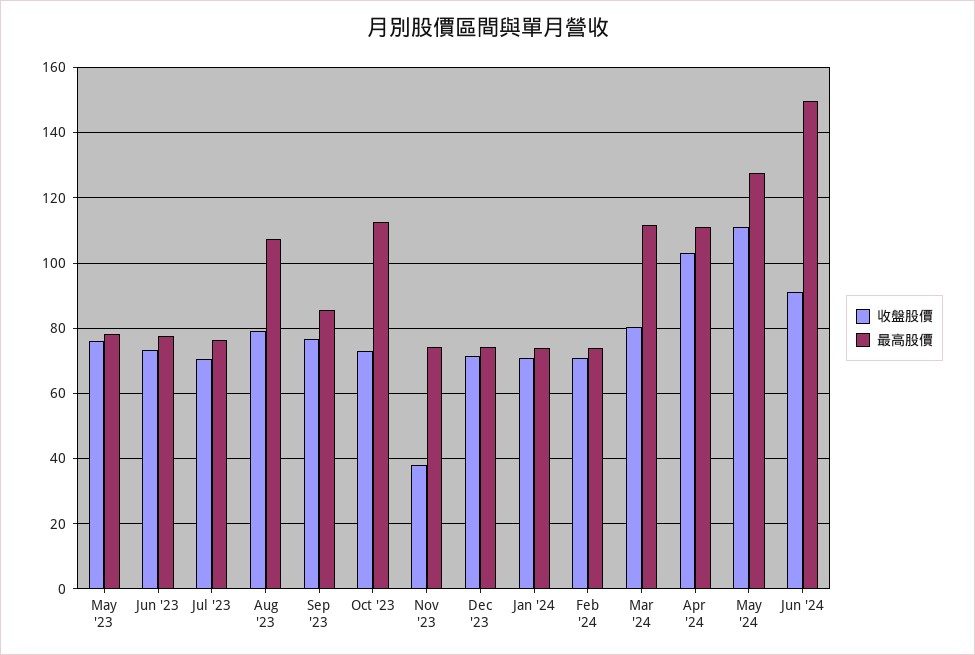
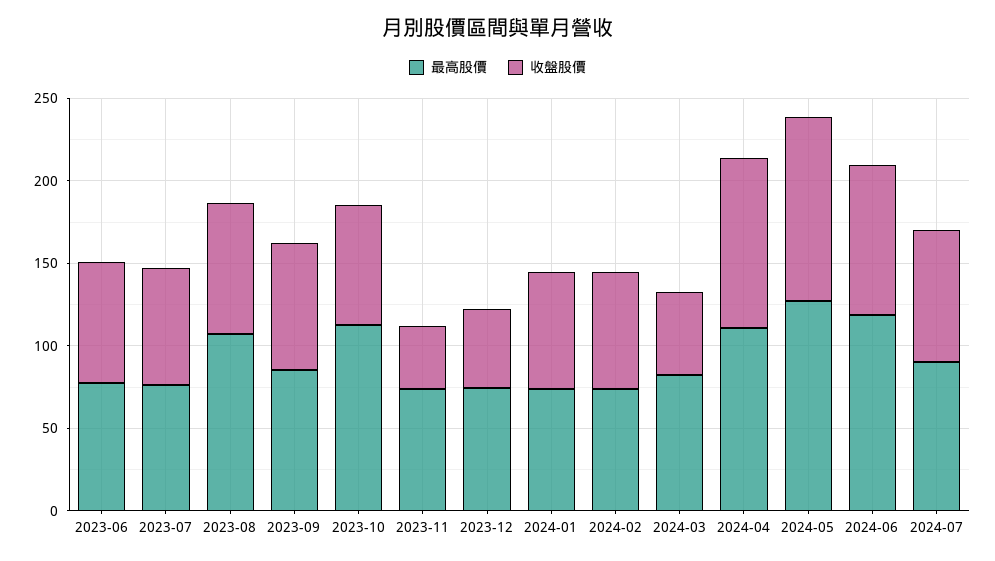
收盤股價, May '23: 76 -> none
最高股價, May '23: 78 -> none
收盤股價, Dec '23: 72 -> 50
收盤股價, Mar '24: 80 -> 50
最高股價, Mar '24: 112 -> 80
最高股價, Jun '24: 150 -> 120
最高股價, 2024-07: none -> 90
收盤股價, 2024-07: none -> 80

